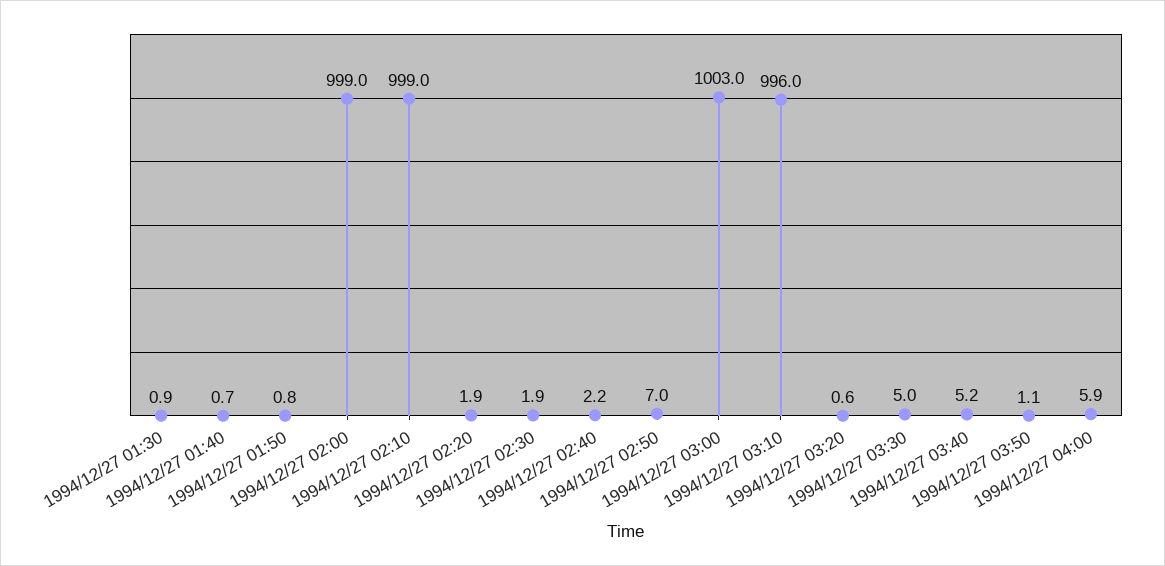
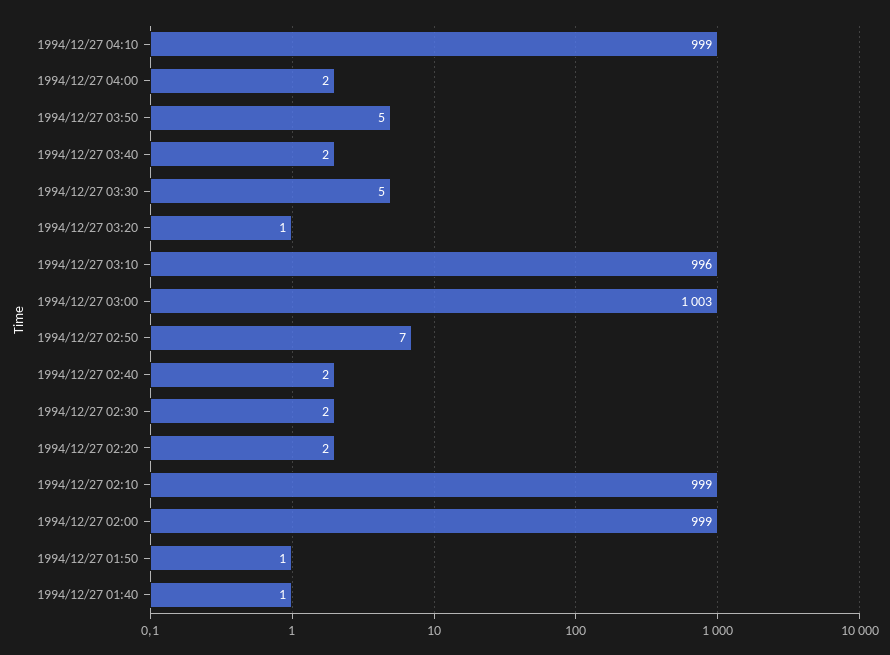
1994/12/27 01:30: 0.9 -> none
1994/12/27 03:40: 5.2 -> 2
1994/12/27 03:50: 1.1 -> 5
1994/12/27 04:00: 5.9 -> 2
1994/12/27 04:10: none -> 999

